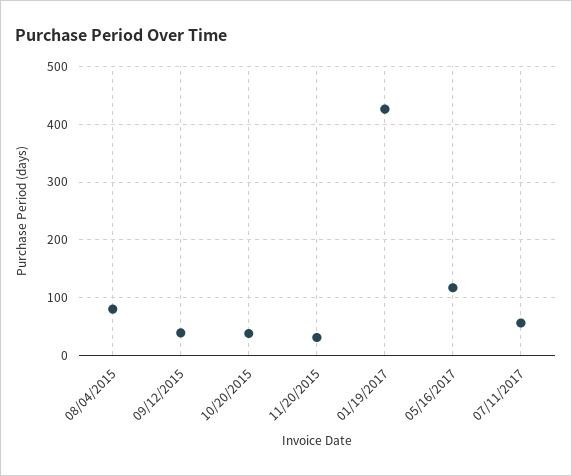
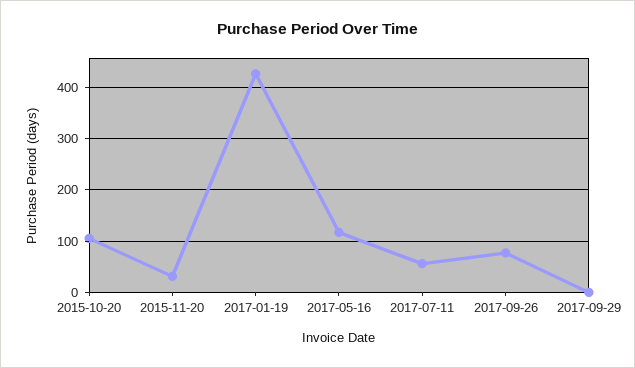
08/04/2015: 80 -> none
09/12/2015: 40 -> none
10/20/2015: 40 -> 100
2017-09-26: none -> 80
2017-09-29: none -> 0

